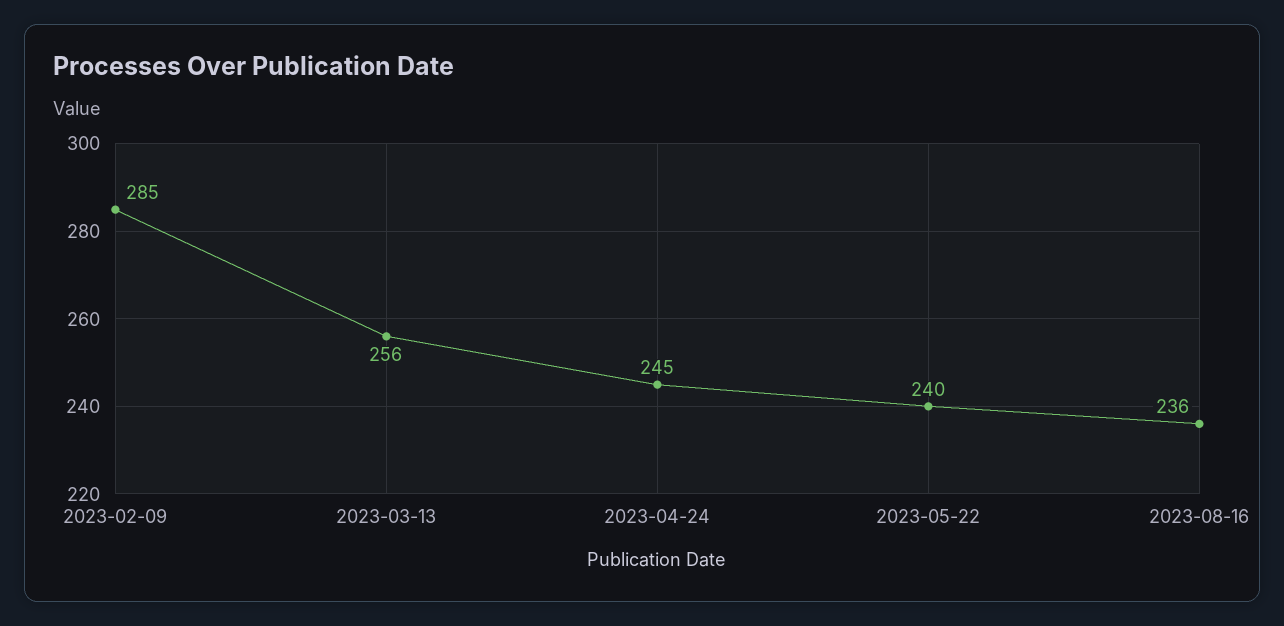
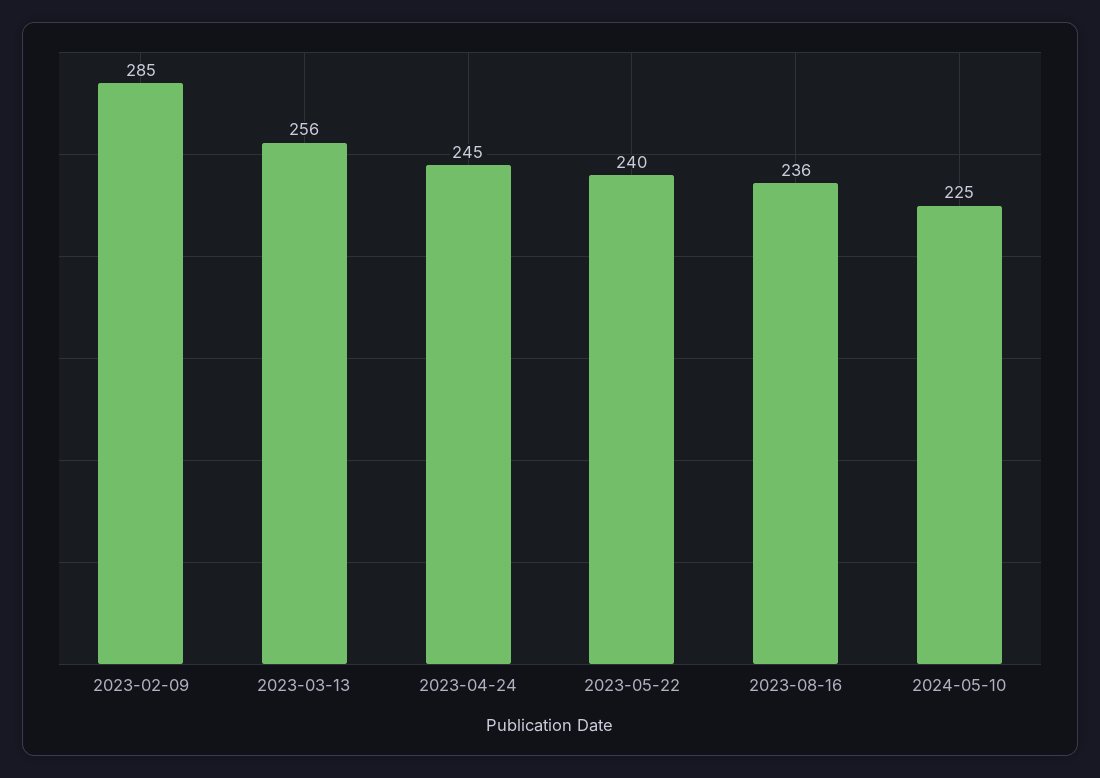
2024-05-10: none -> 225

